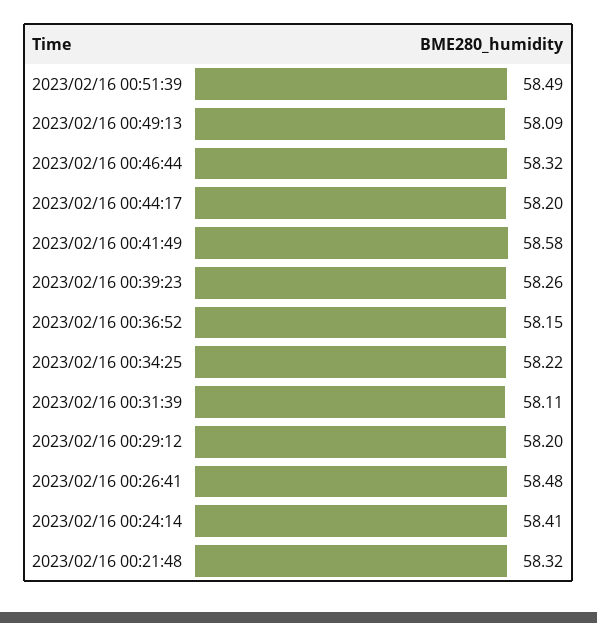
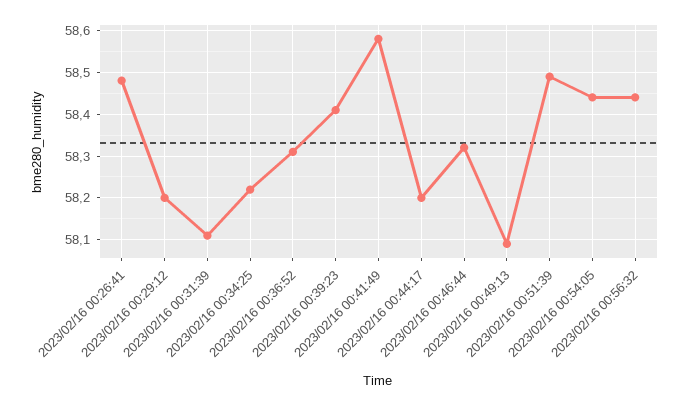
2023/02/16 00:39:23: 58.26 -> 58.4
2023/02/16 00:36:52: 58.15 -> 58.3
2023/02/16 00:24:14: 58.41 -> none
2023/02/16 00:21:48: 58.32 -> none
2023/02/16 00:54:05: none -> 58.45
2023/02/16 00:56:32: none -> 58.45

